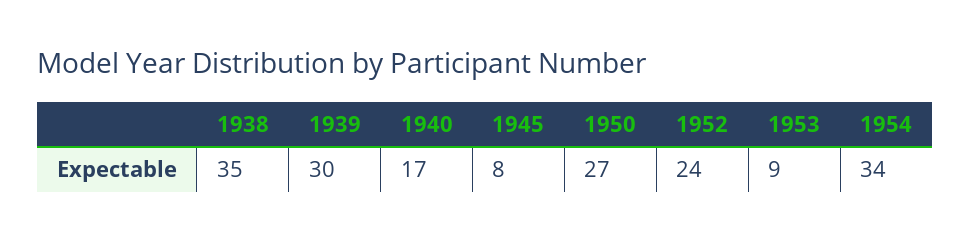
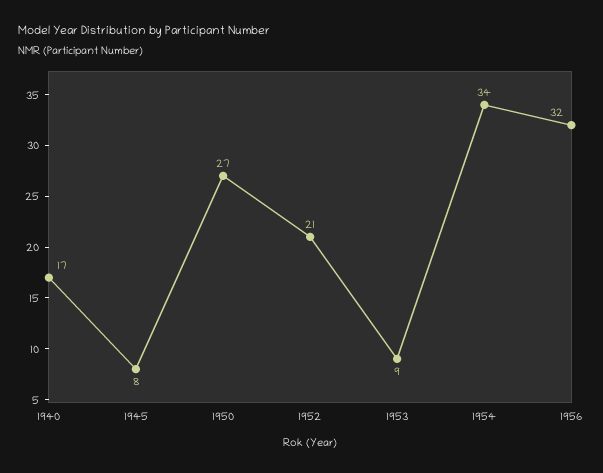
1938: 35 -> none
1939: 30 -> none
1952: 24 -> 21
1956: none -> 32

